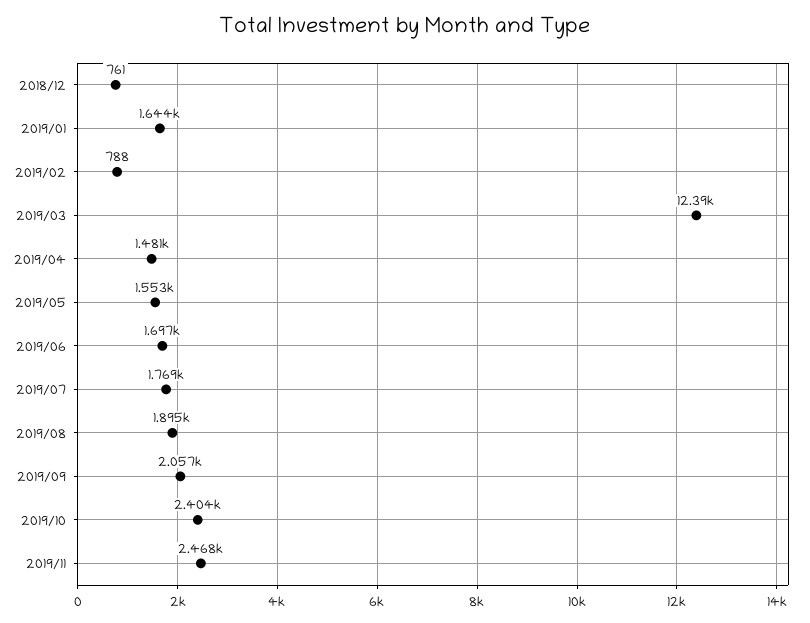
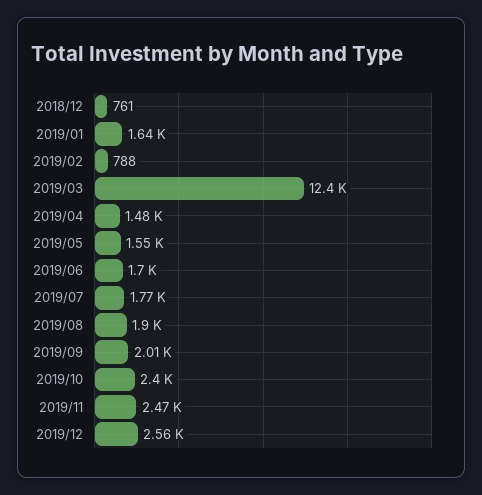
2019/09: 2057 -> 2010
2019/12: none -> 2560

